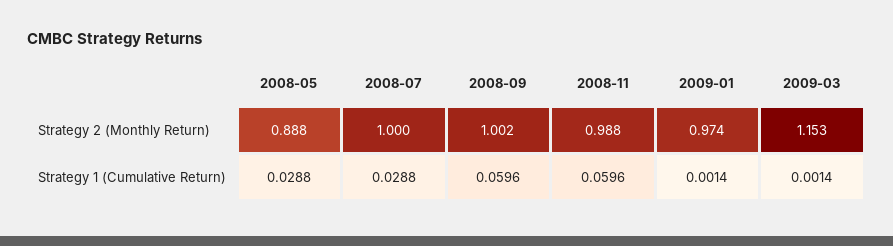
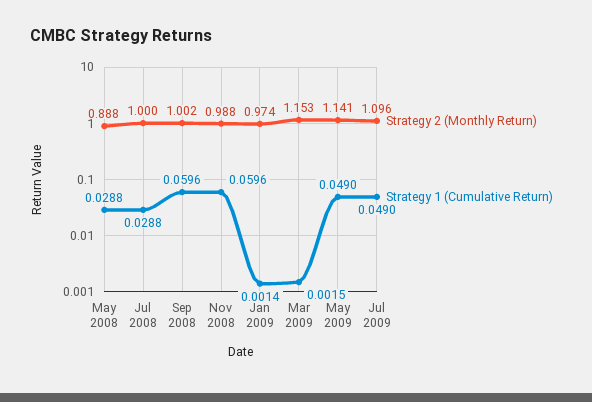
Strategy 1 (Cumulative Return), 2009-03: 0.0014 -> 0.0015
Strategy 2 (Monthly Return), May 2009: none -> 1.141
Strategy 1 (Cumulative Return), May 2009: none -> 0.049
Strategy 2 (Monthly Return), Jul 2009: none -> 1.096
Strategy 1 (Cumulative Return), Jul 2009: none -> 0.049

